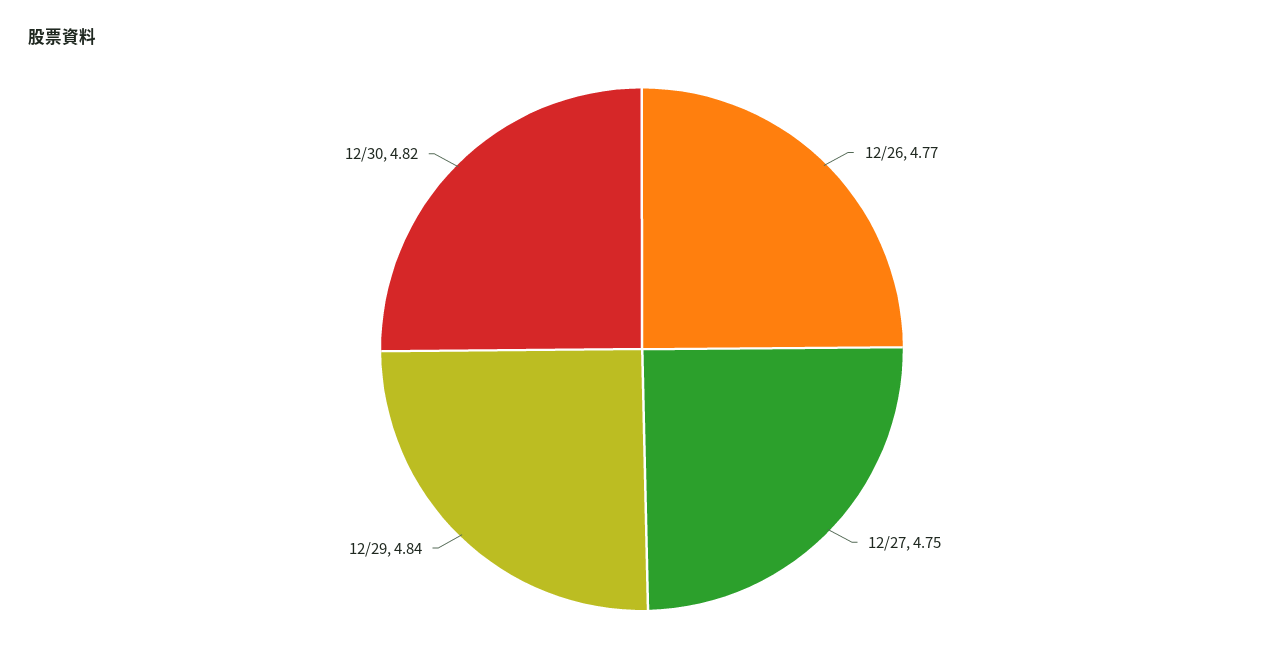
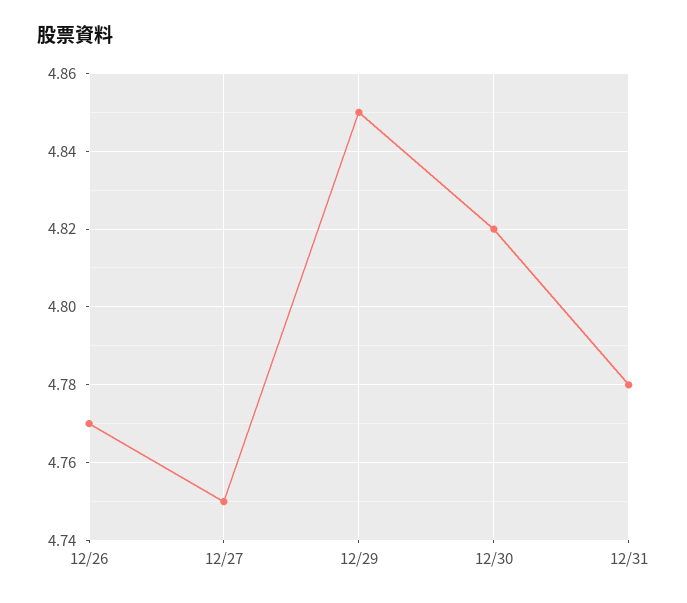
12/29: 4.84 -> 4.85
12/31: none -> 4.78

